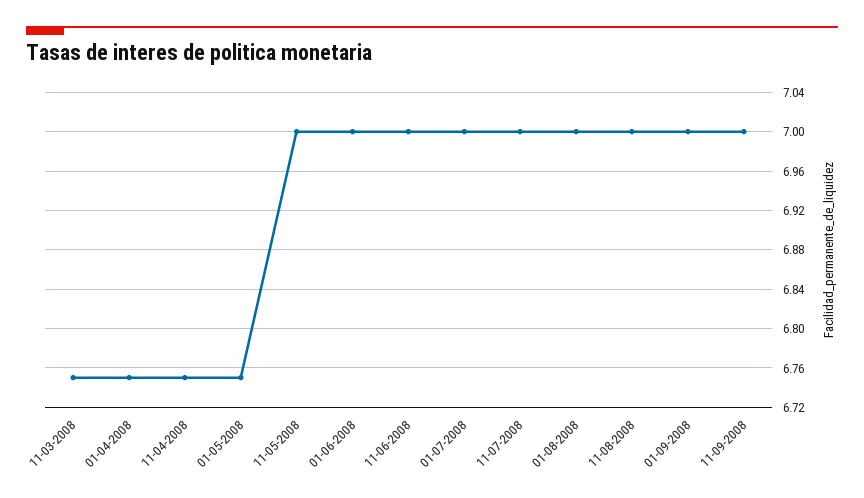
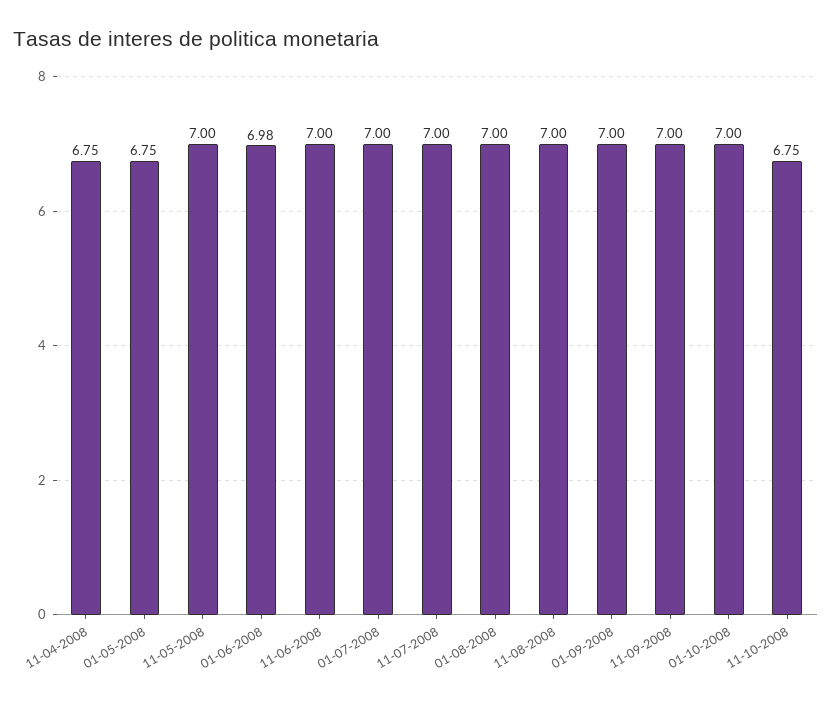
11-03-2008: 6.75 -> none
01-04-2008: 6.75 -> none
01-06-2008: 7 -> 6.98
01-10-2008: none -> 7
11-10-2008: none -> 6.75

